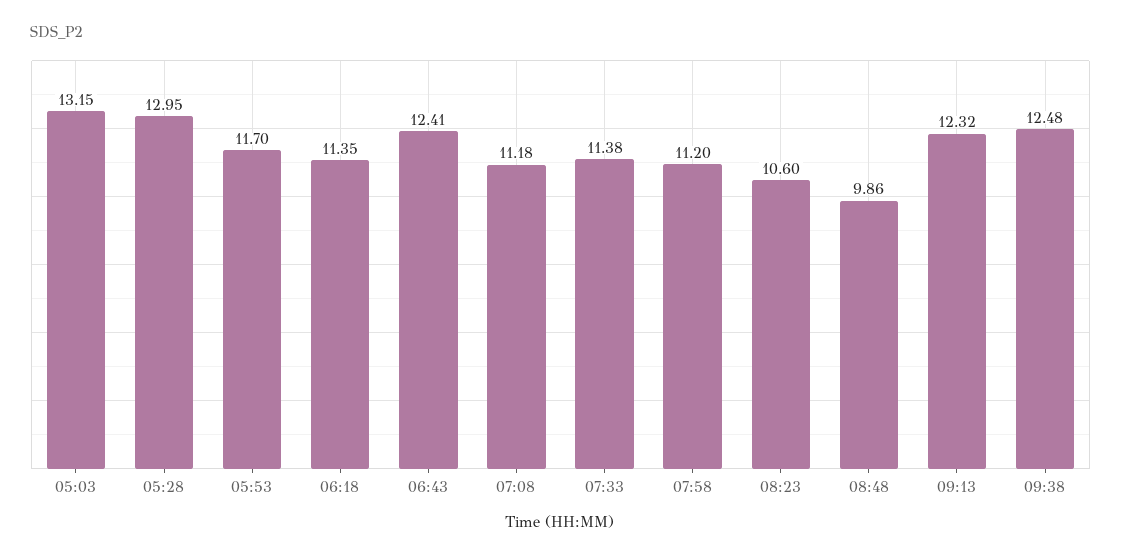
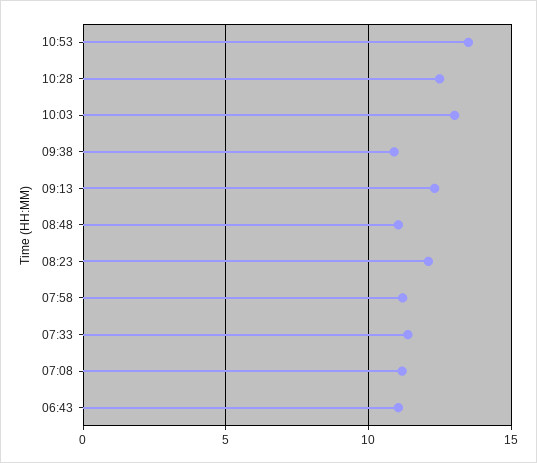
05:03: 13.15 -> none
05:28: 12.95 -> none
05:53: 11.7 -> none
06:18: 11.35 -> none
06:43: 12.41 -> 11
08:23: 10.6 -> 12
08:48: 9.86 -> 11
09:38: 12.48 -> 11
10:53: none -> 13.5
10:28: none -> 12.5
10:03: none -> 13

